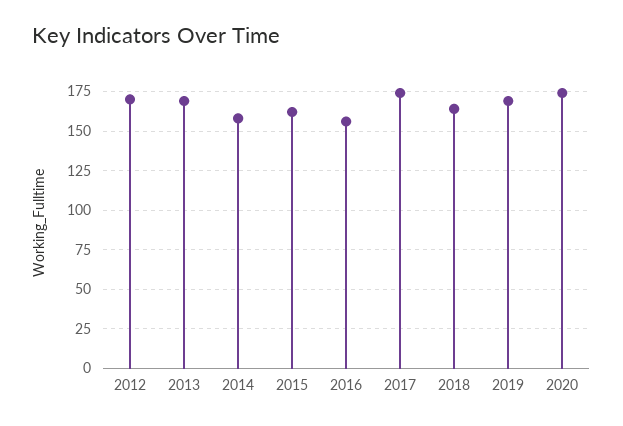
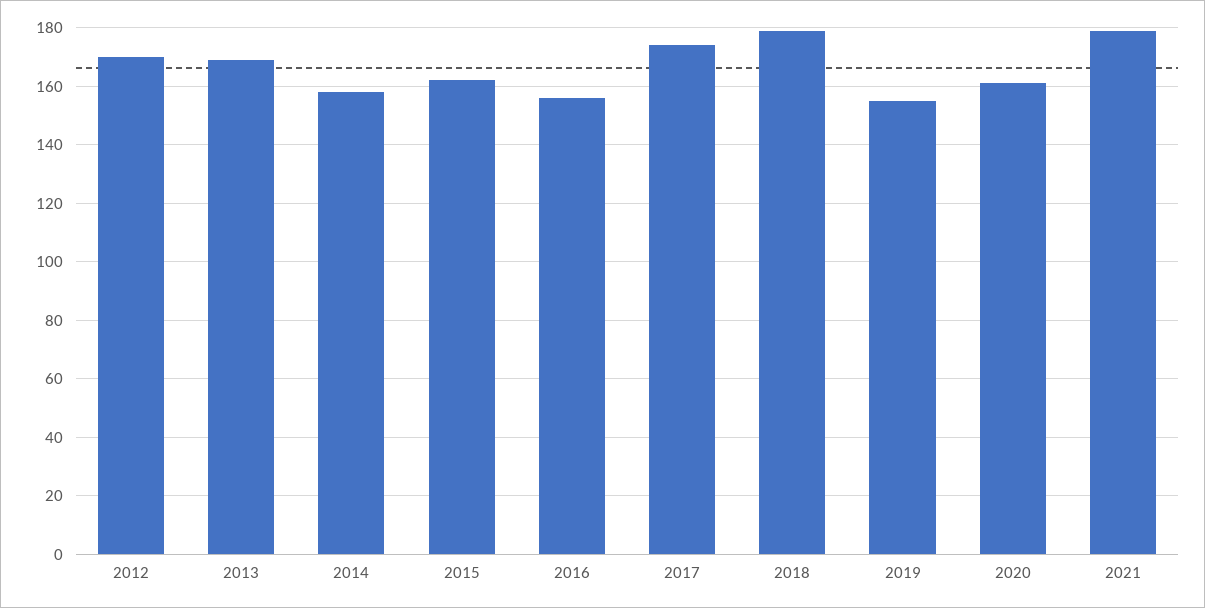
2018: 165 -> 180
2019: 170 -> 155
2020: 175 -> 160
2021: none -> 180

